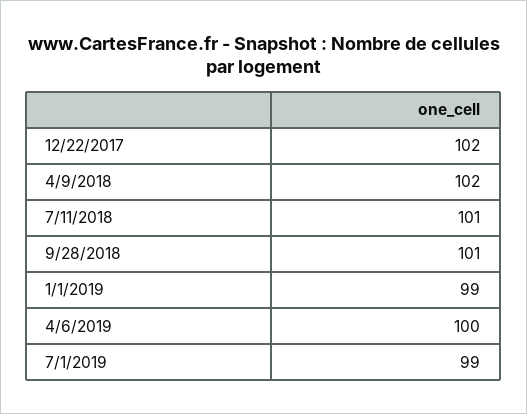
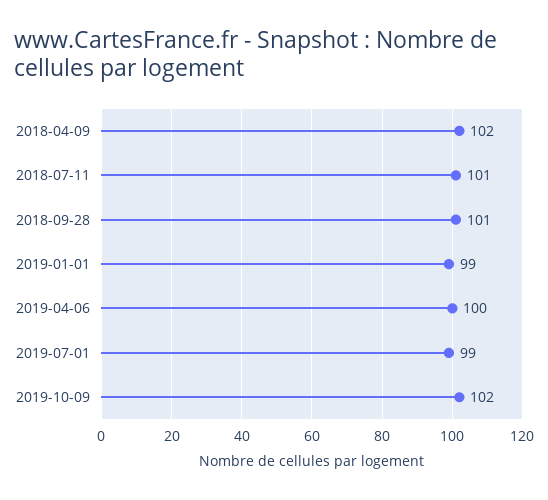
12/22/2017: 102 -> none
2019-10-09: none -> 102

